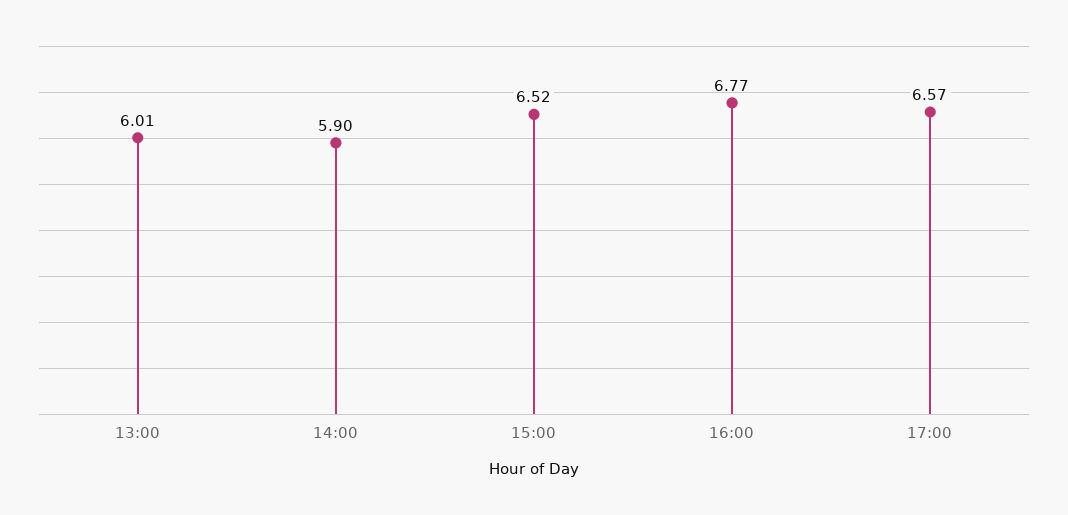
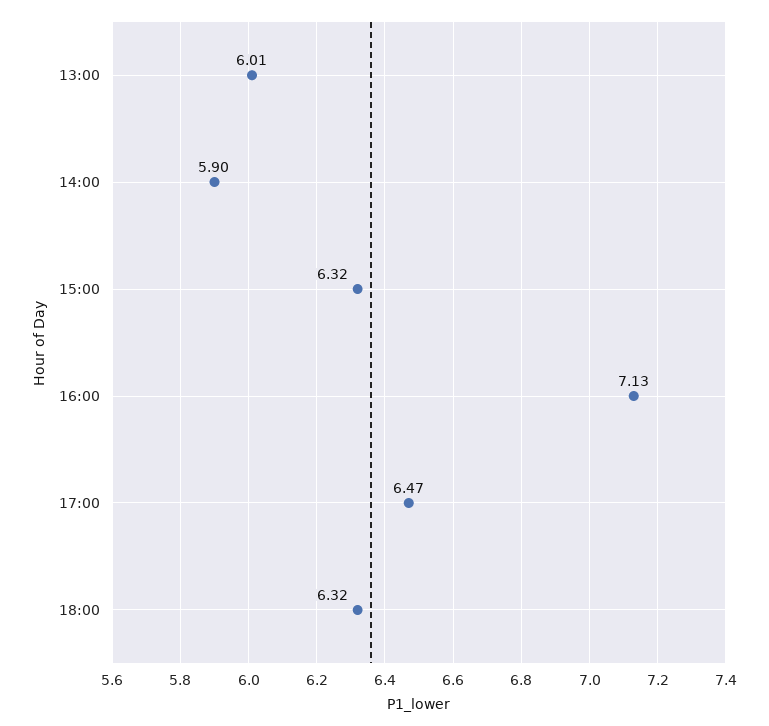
15:00: 6.52 -> 6.32
16:00: 6.77 -> 7.13
17:00: 6.57 -> 6.47
18:00: none -> 6.32

